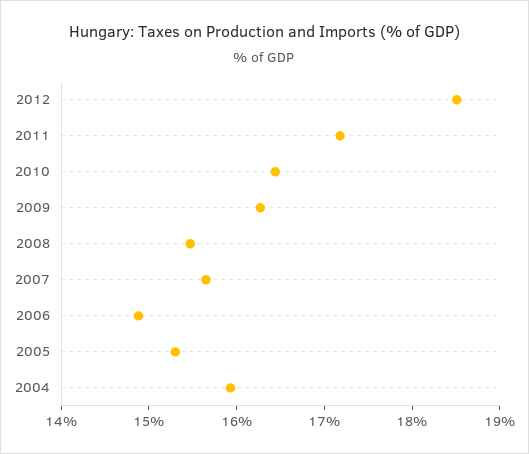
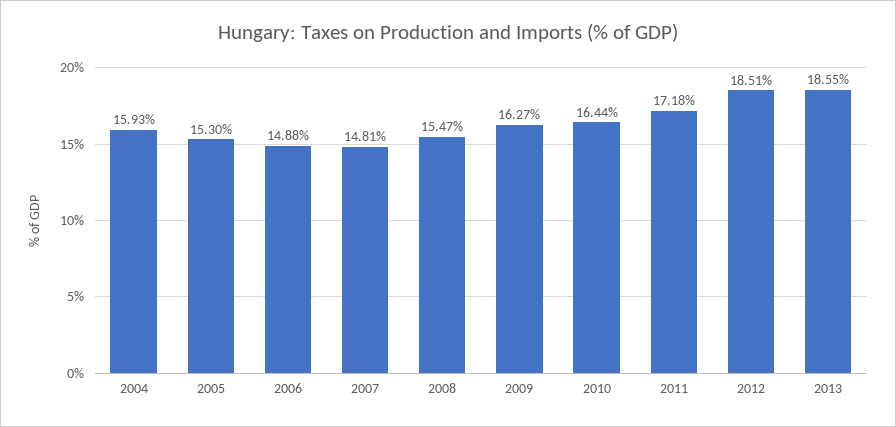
2007: 15.6 -> 14.81
2013: none -> 18.55

